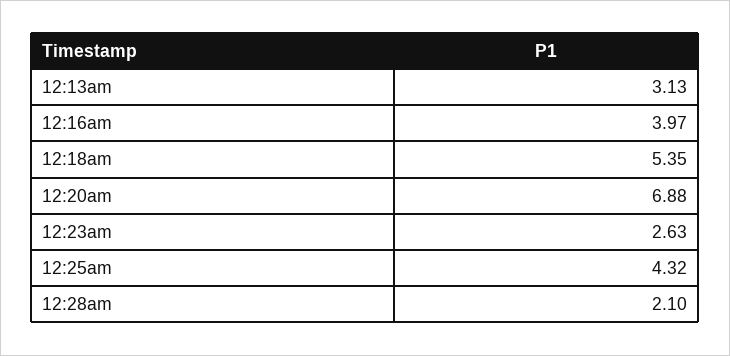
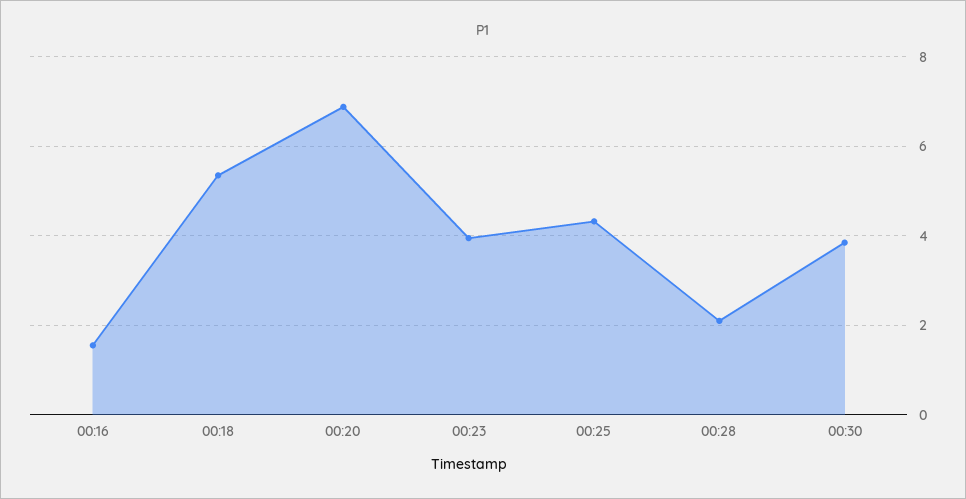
12:13am: 3.13 -> none
12:16am: 3.97 -> 1.6
12:23am: 2.63 -> 4
00:30: none -> 3.8

